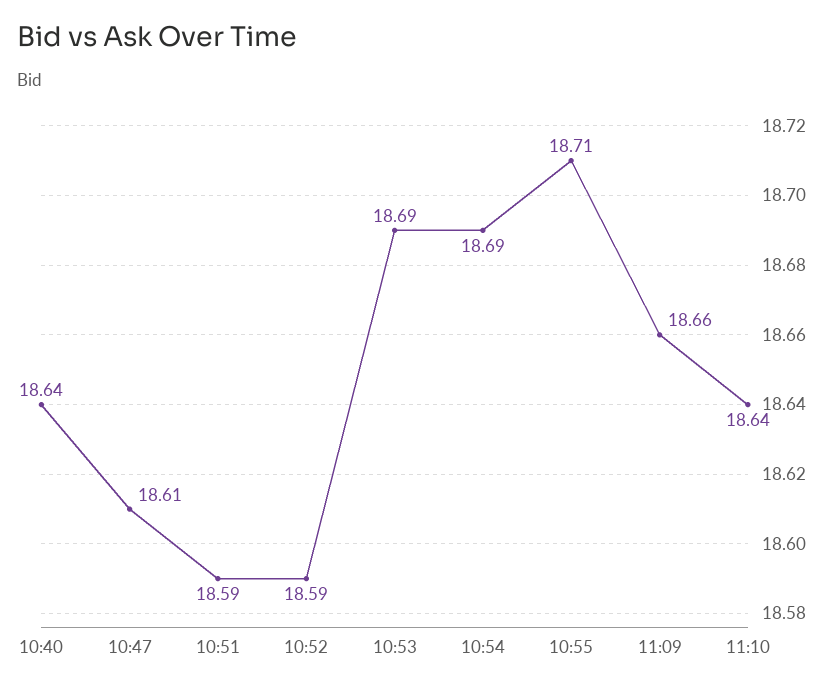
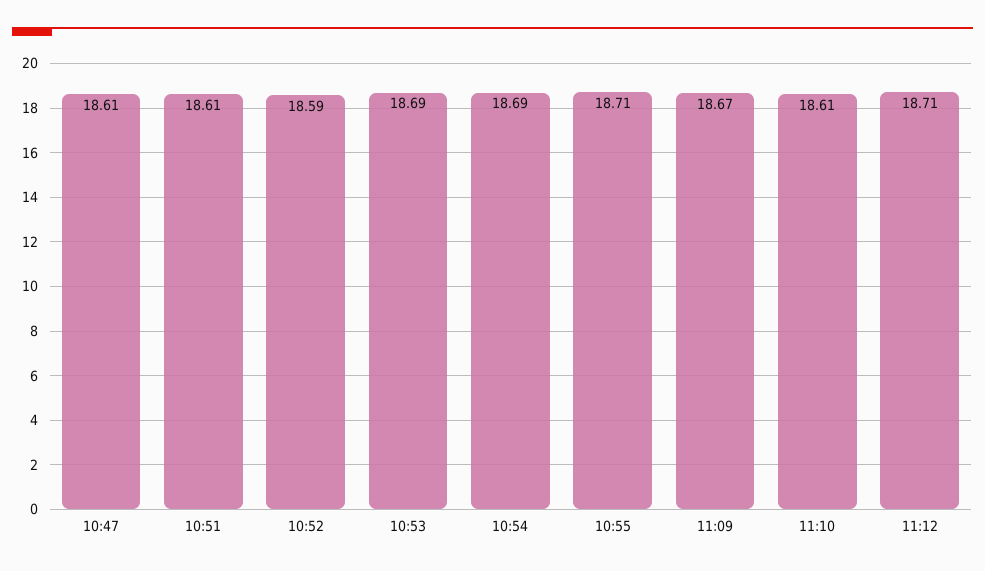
10:40: 18.64 -> none
10:51: 18.59 -> 18.61
11:09: 18.66 -> 18.67
11:10: 18.64 -> 18.61
11:12: none -> 18.71

